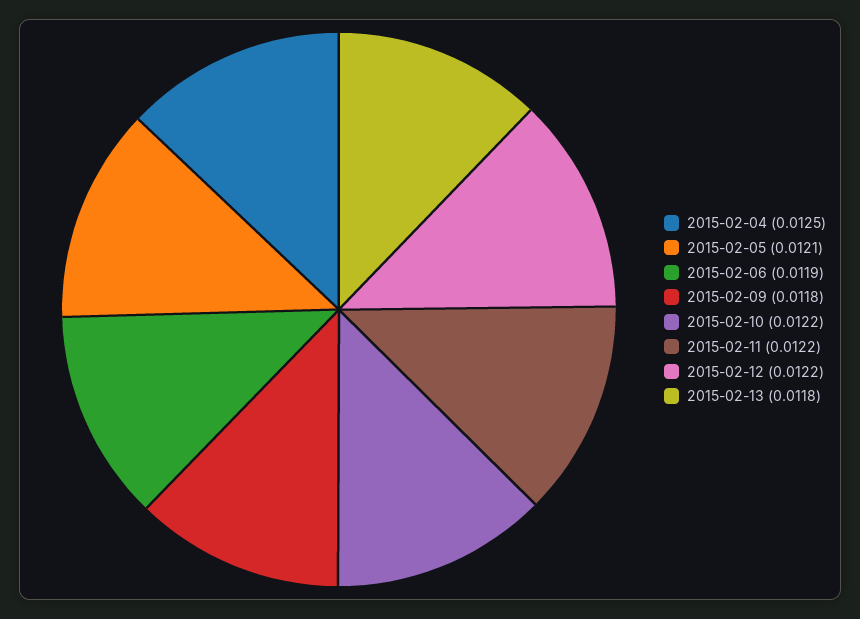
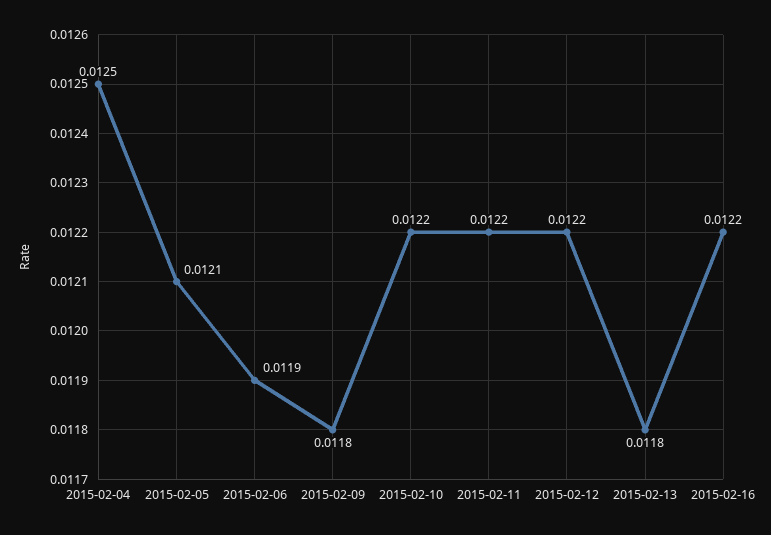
2015-02-16: none -> 0.0122

